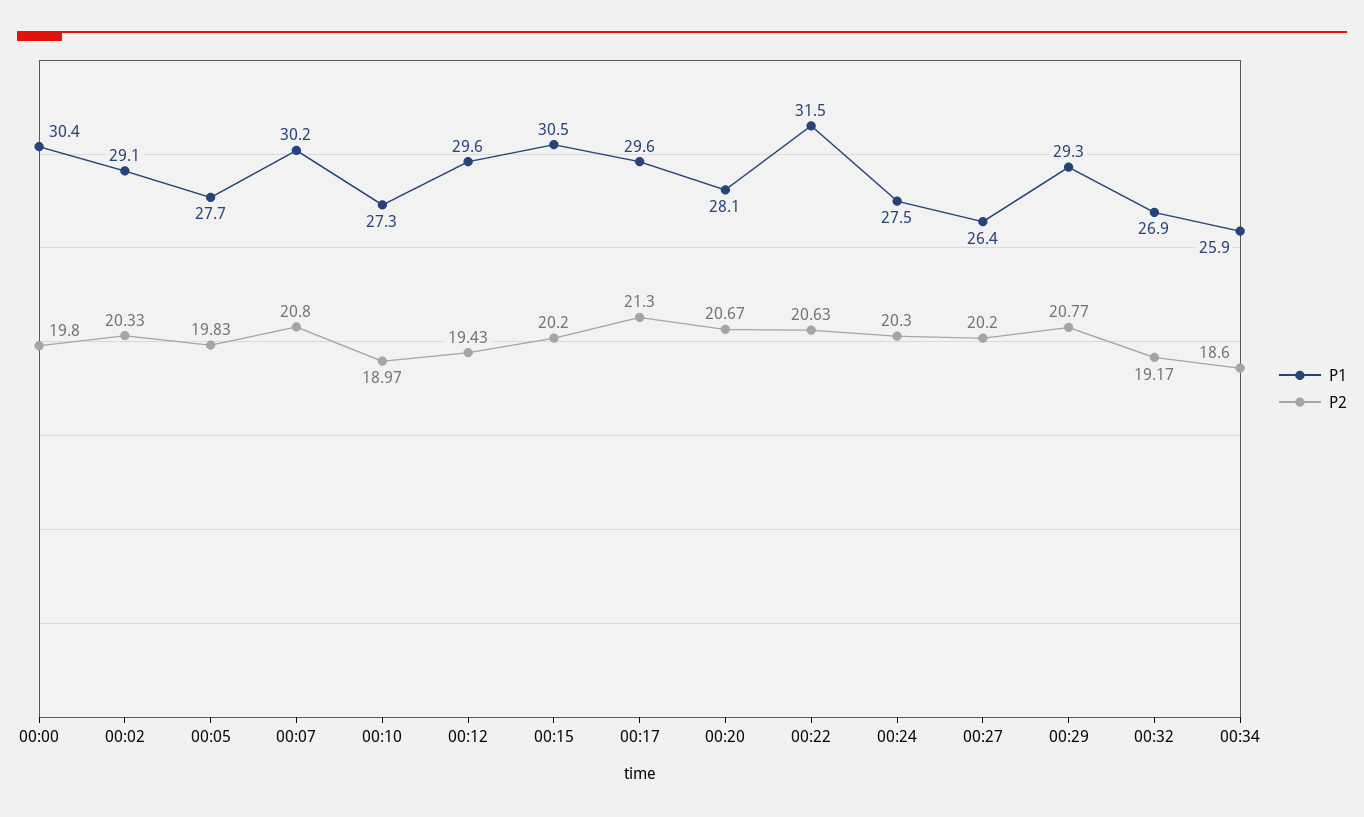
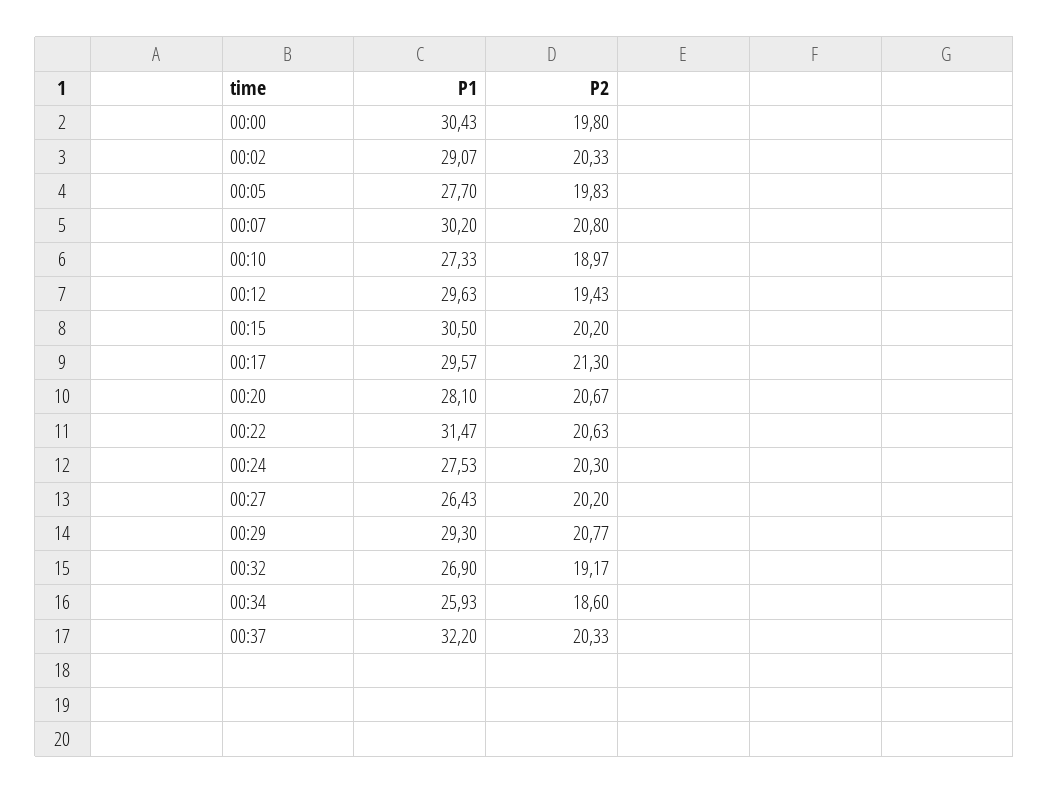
P1, 00:37: none -> 32.2
P2, 00:37: none -> 20.33

